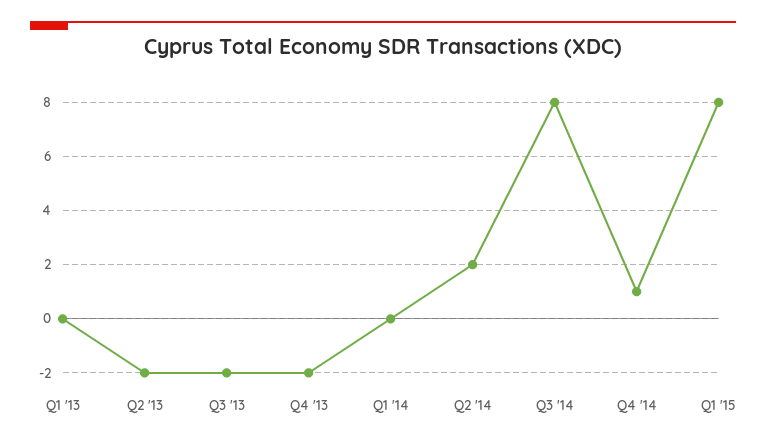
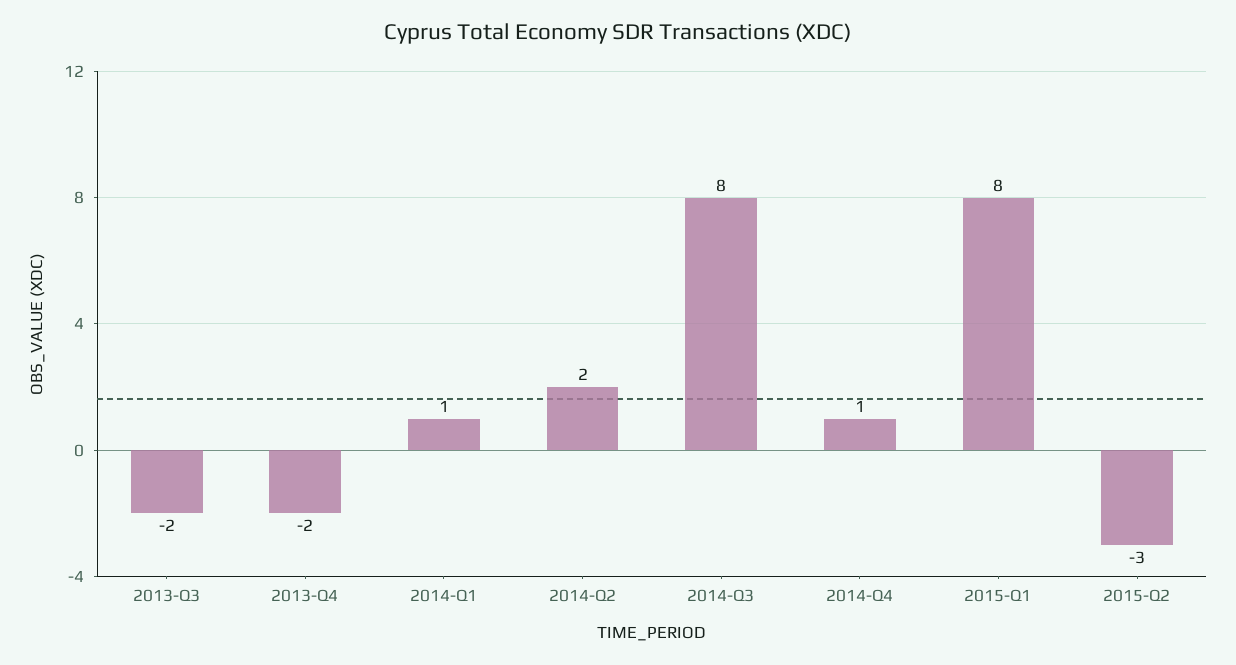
Q1 '13: 0 -> none
Q2 '13: -2 -> none
Q1 '14: 0 -> 1
2015-Q2: none -> -3

